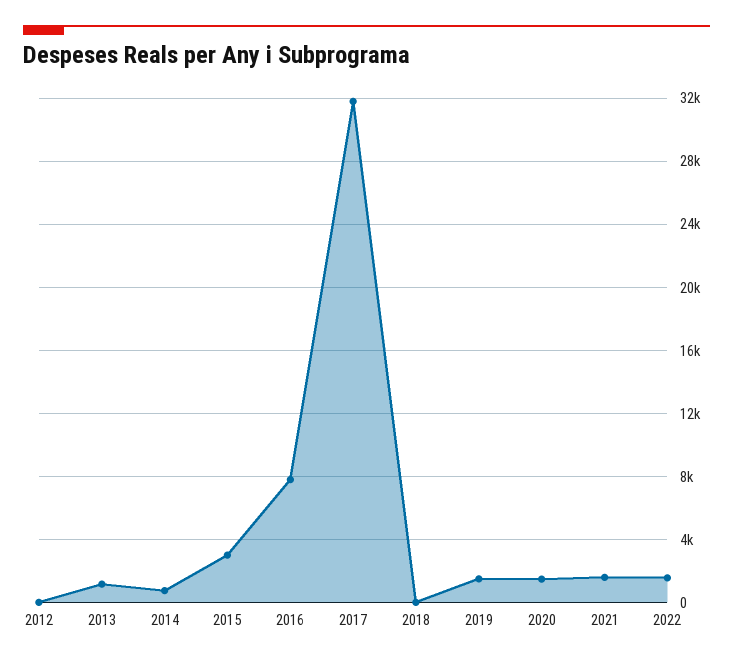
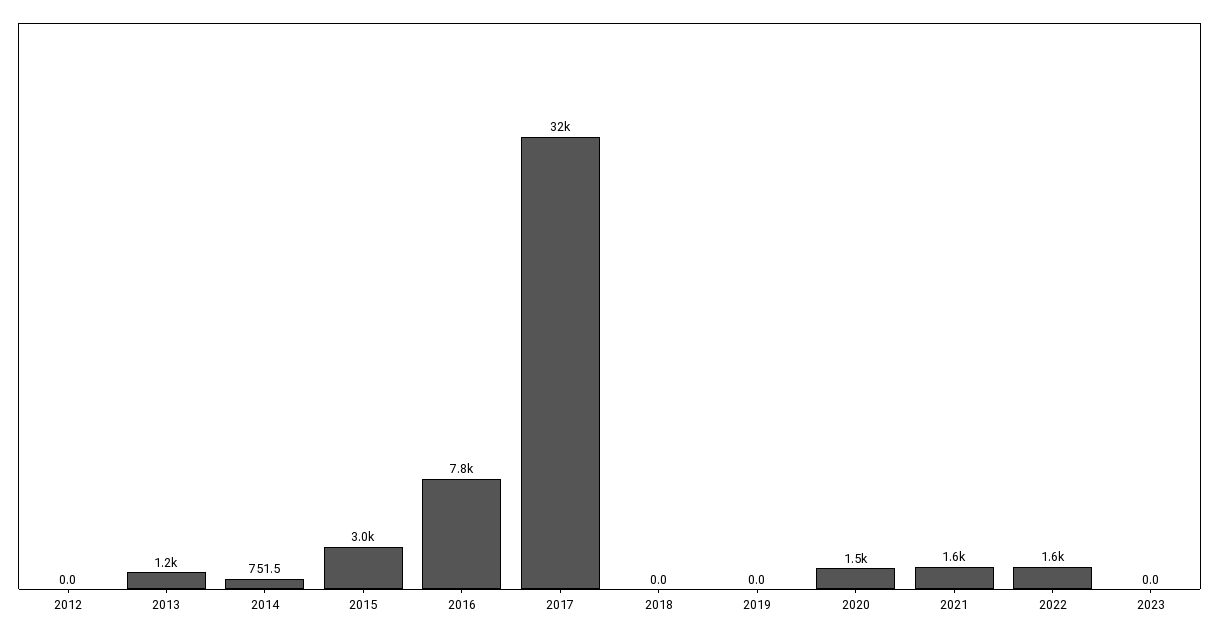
2019: 1500 -> 0
2023: none -> 0

